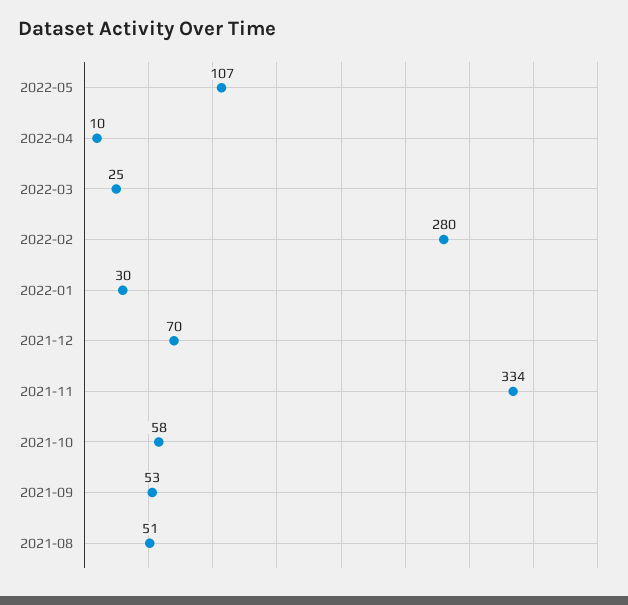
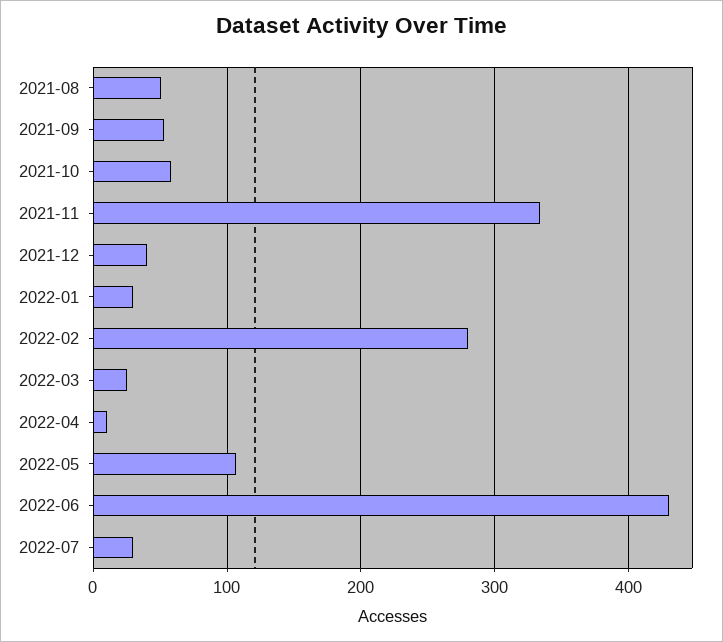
2021-12: 70 -> 40
2022-06: none -> 430
2022-07: none -> 30

